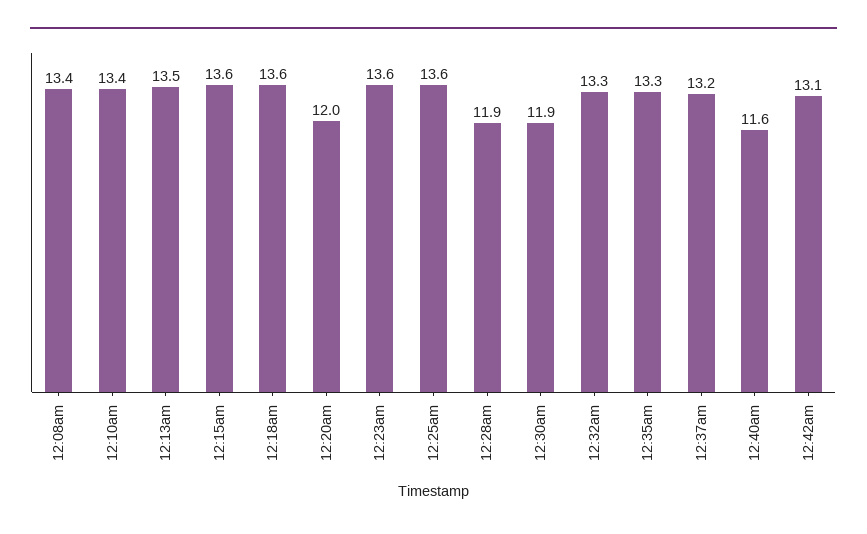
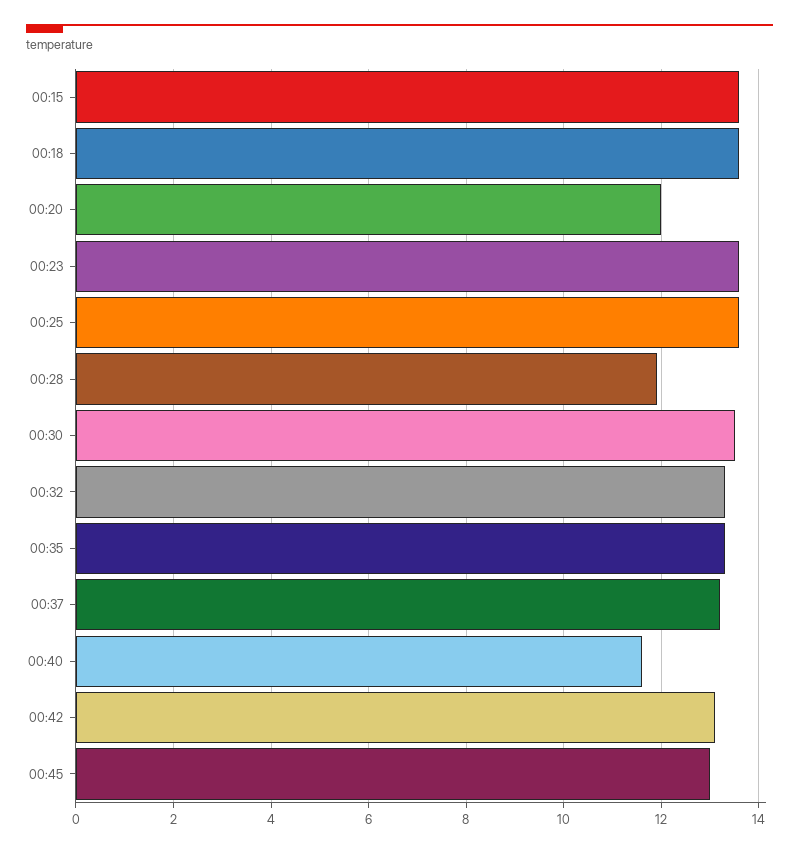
12:08am: 13.4 -> none
12:10am: 13.4 -> none
12:13am: 13.5 -> none
12:30am: 11.9 -> 13.5
00:45: none -> 13

